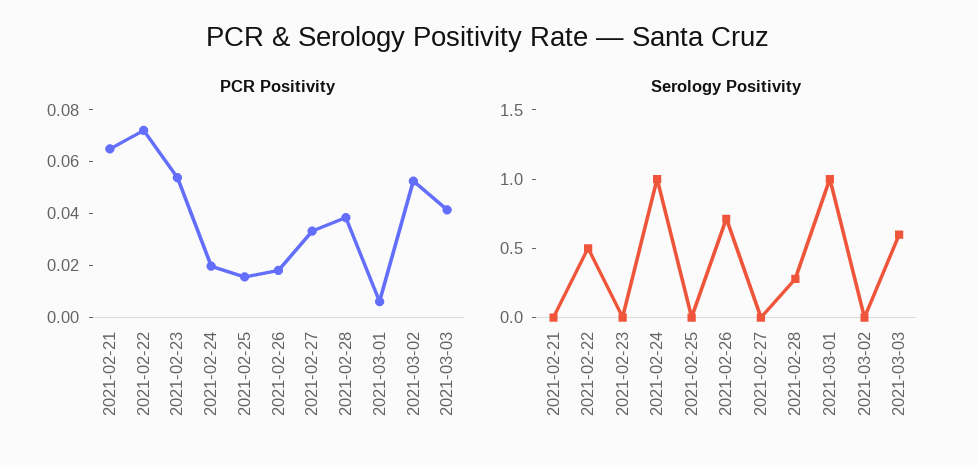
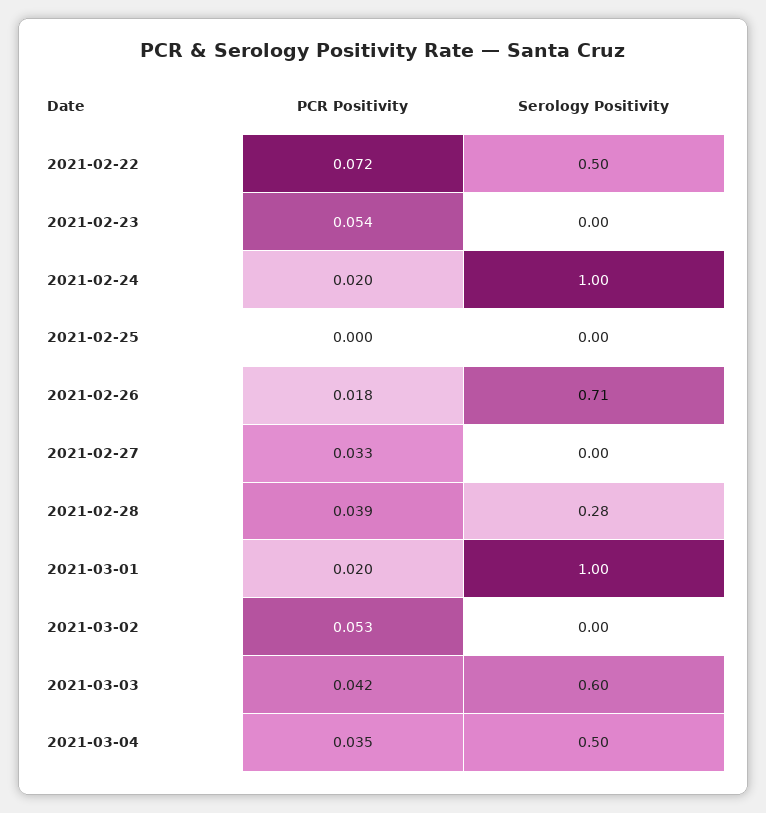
PCR Positivity, 2021-02-21: 0.065 -> none
PCR Positivity, 2021-02-25: 0.015 -> 0
PCR Positivity, 2021-03-01: 0.005 -> 0.02
Serology Positivity, 2021-02-21: 0 -> none
PCR Positivity, 2021-03-04: none -> 0.035
Serology Positivity, 2021-03-04: none -> 0.5

